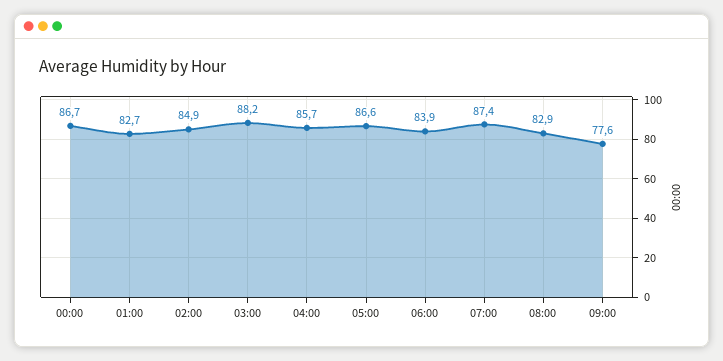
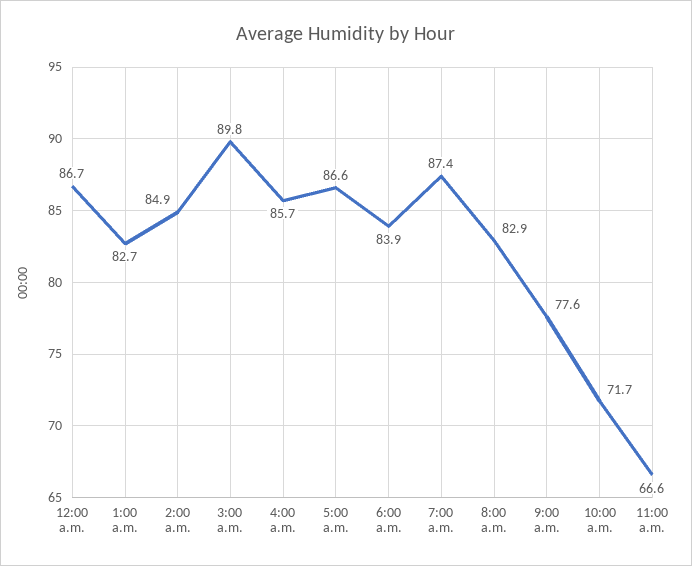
03:00: 88.2 -> 89.8
10:00 a.m.: none -> 71.7
11:00 a.m.: none -> 66.6

